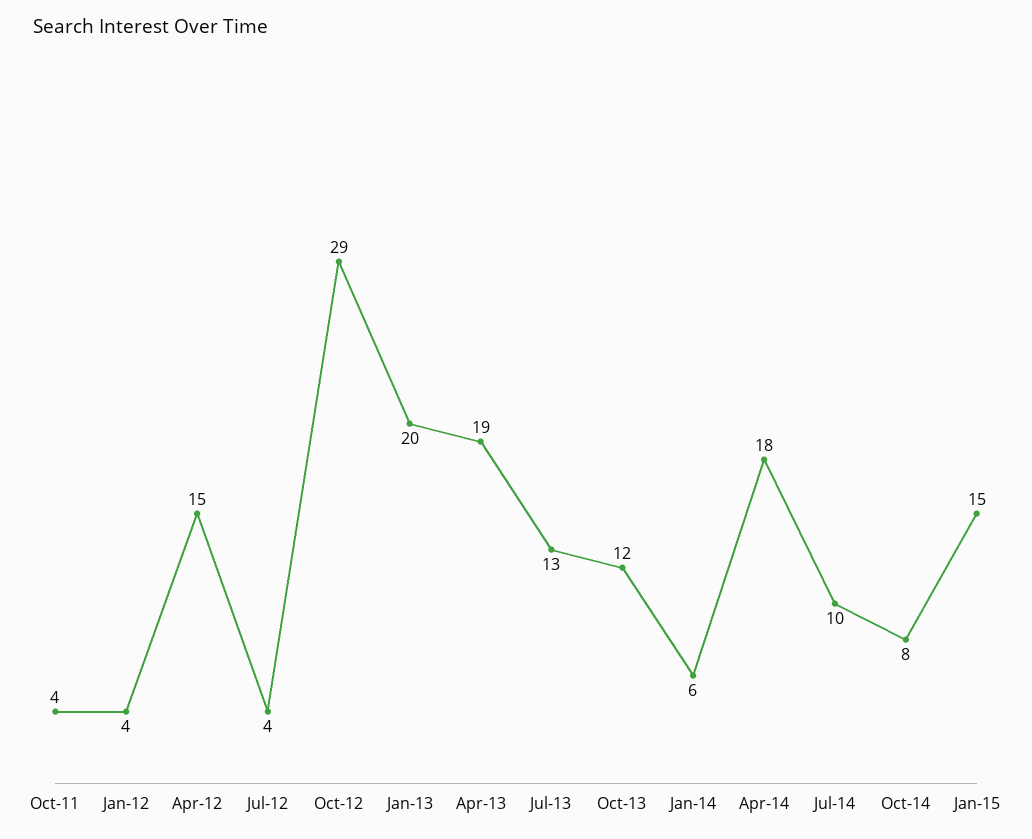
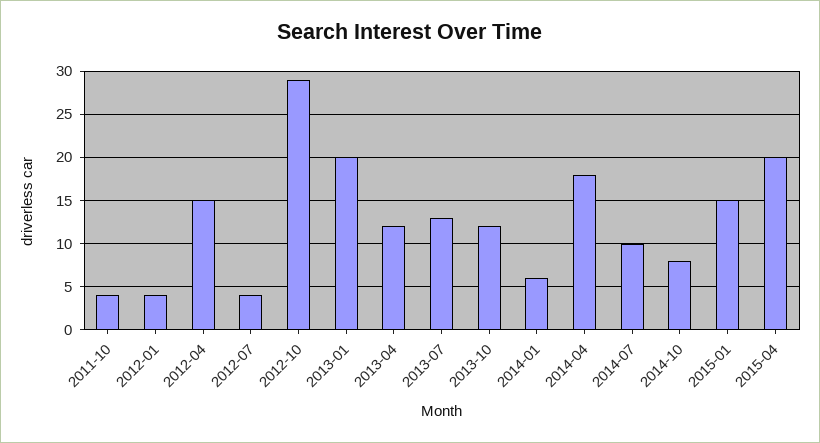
Apr-13: 19 -> 12
2015-04: none -> 20

